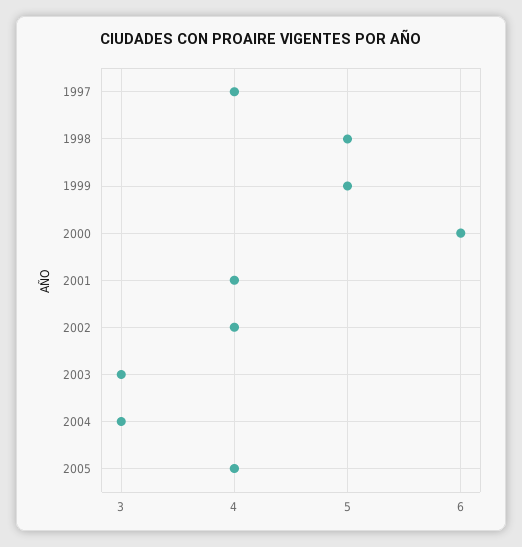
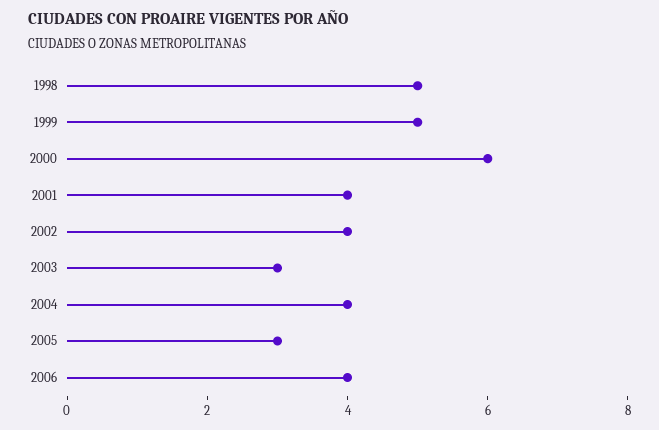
1997: 4 -> none
2004: 3 -> 4
2005: 4 -> 3
2006: none -> 4

